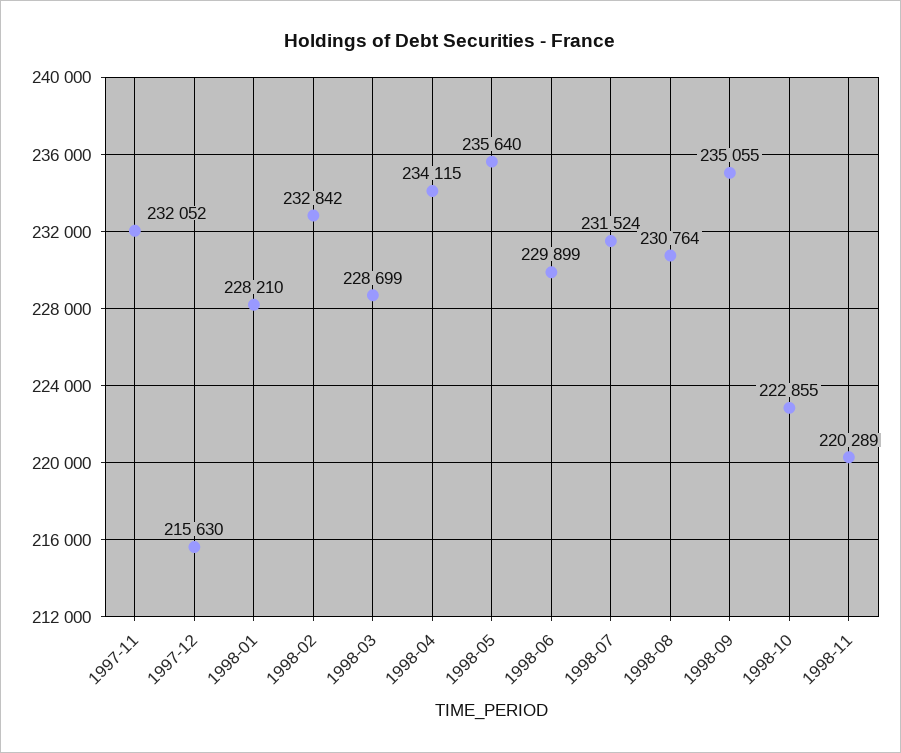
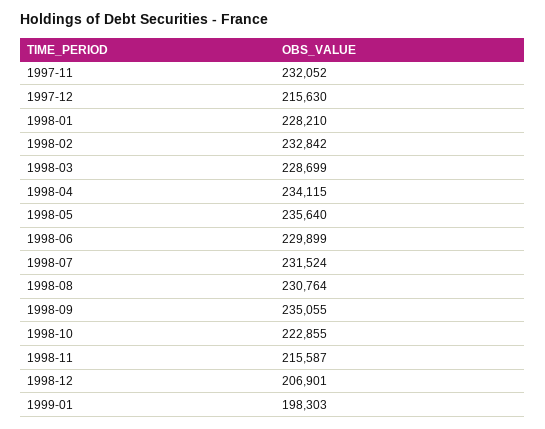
1998-11: 220289 -> 215587
1998-12: none -> 206901
1999-01: none -> 198303

